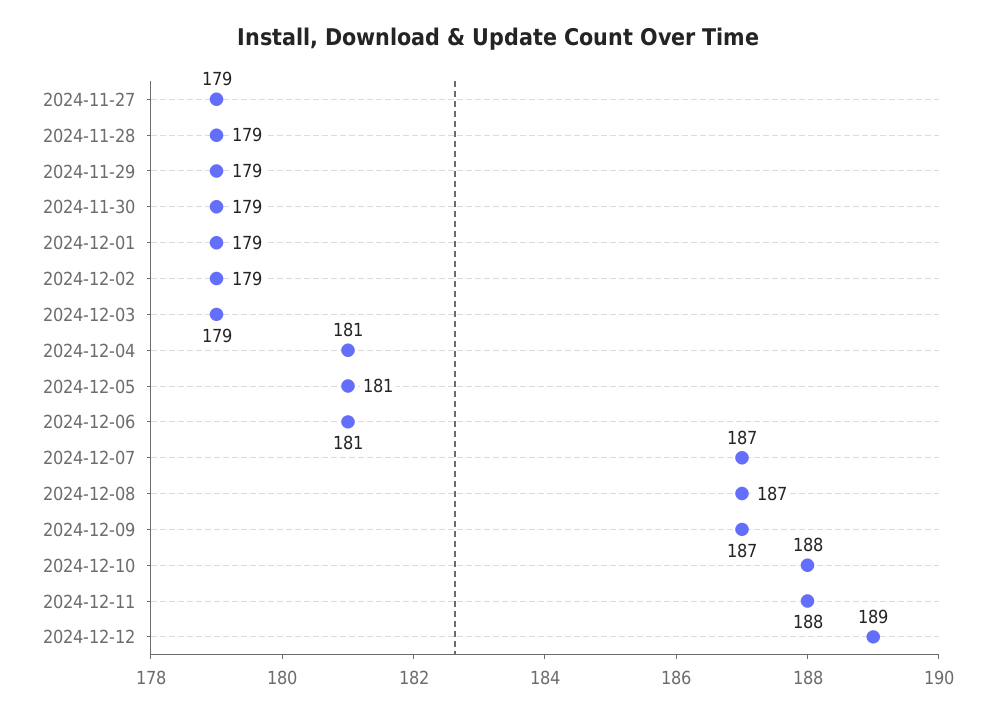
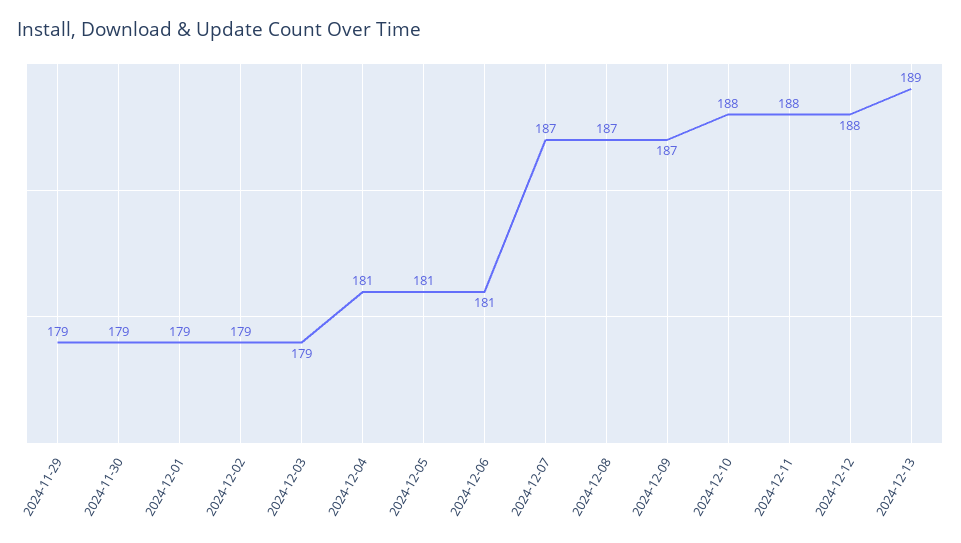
2024-11-27: 179 -> none
2024-11-28: 179 -> none
2024-12-12: 189 -> 188
2024-12-13: none -> 189

